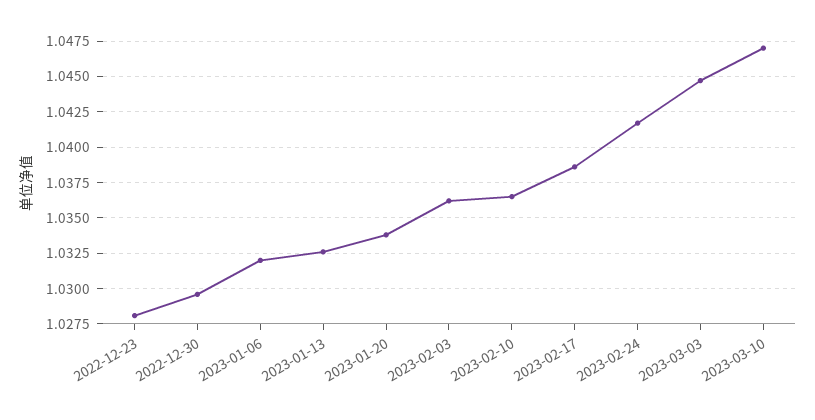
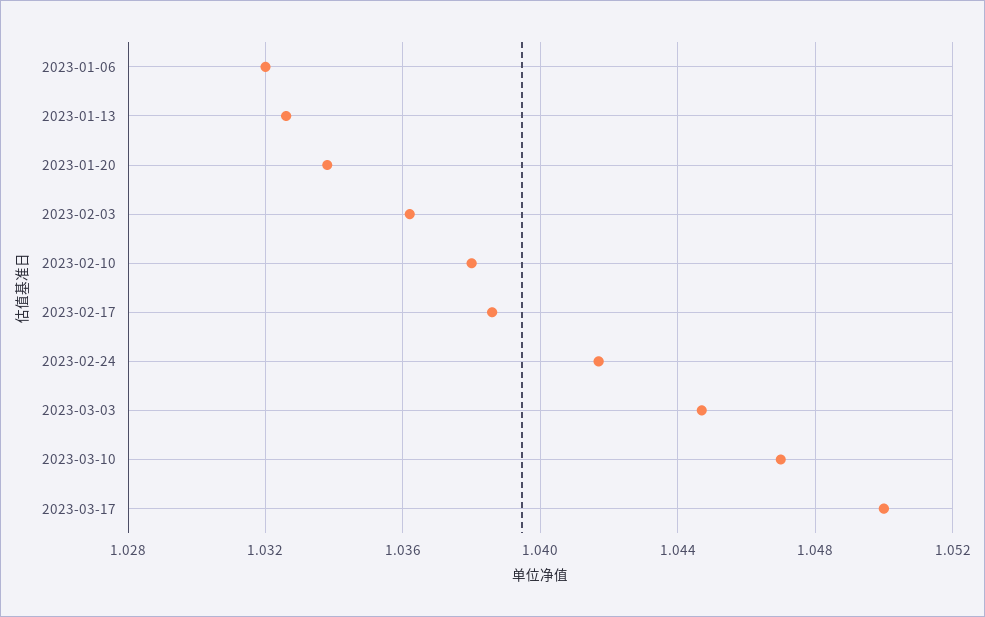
2022-12-23: 1.028 -> none
2022-12-30: 1.0295 -> none
2023-02-10: 1.0365 -> 1.038
2023-03-17: none -> 1.05

